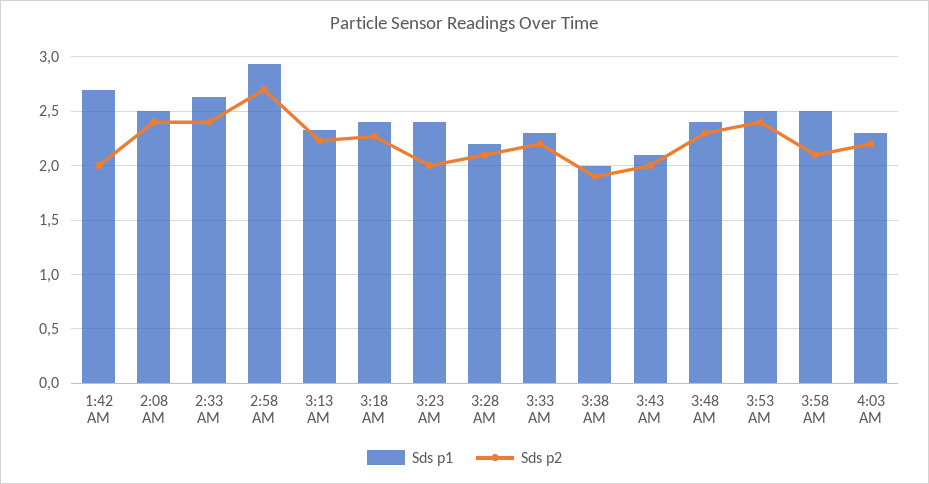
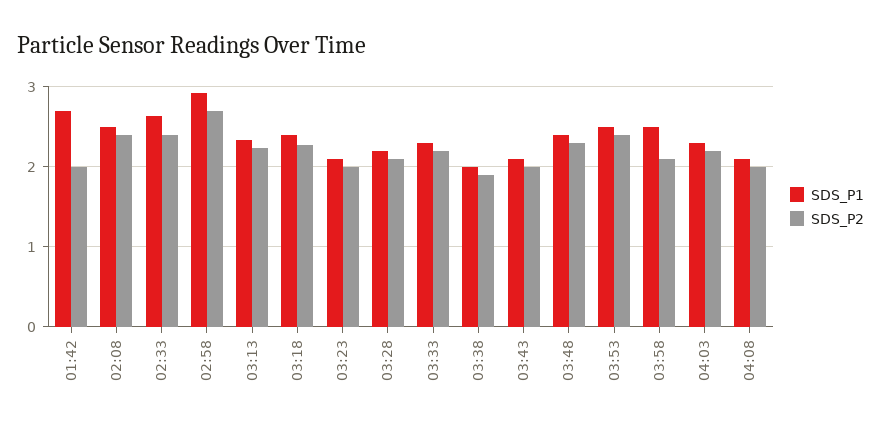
Sds p1, 3:23 AM: 2.4 -> 2.1
Sds p1, 04:08: none -> 2.1
Sds p2, 04:08: none -> 2

